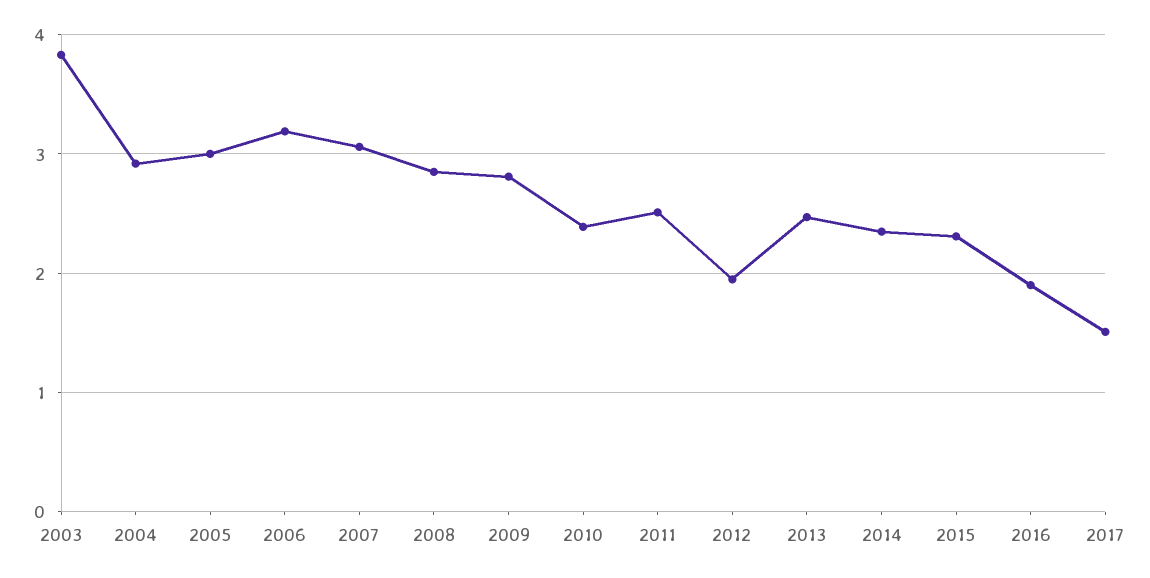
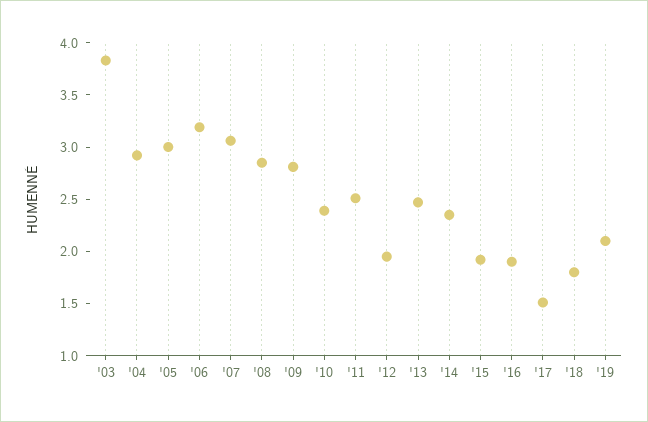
2015: 2.3 -> 1.9
'18: none -> 1.8
'19: none -> 2.1

